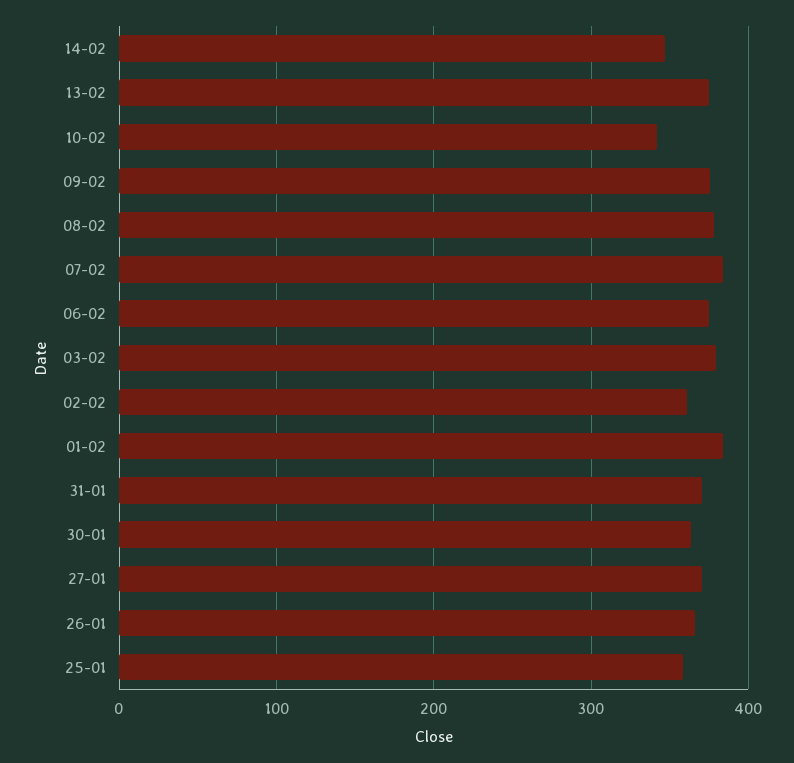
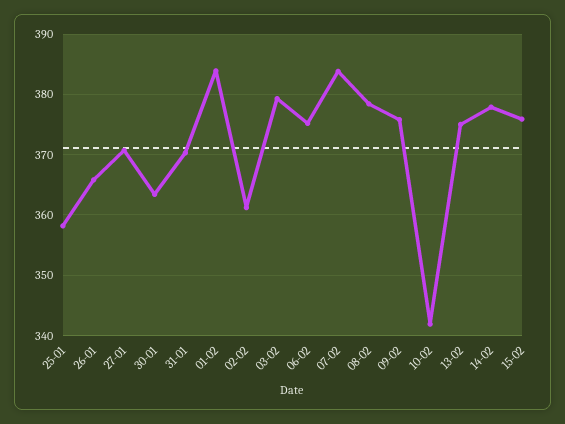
14-02: 350 -> 378
15-02: none -> 376

